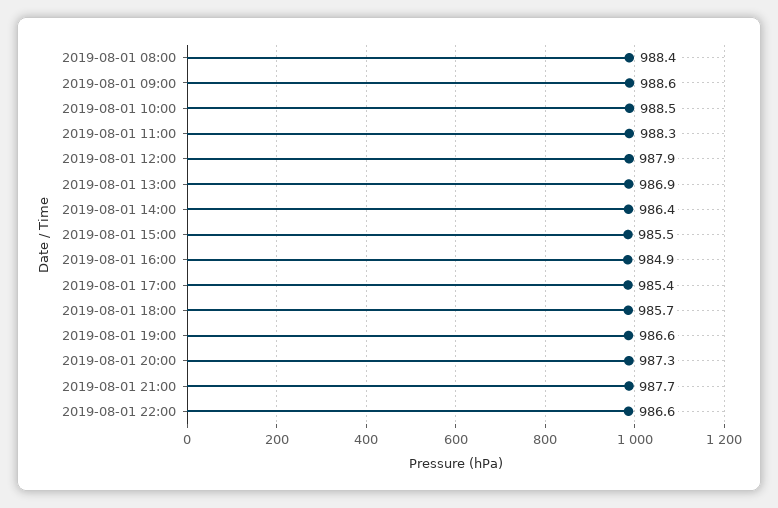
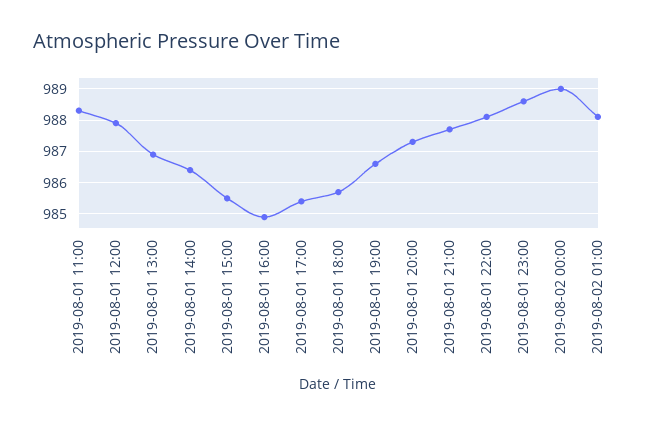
2019-08-01 08:00: 988.4 -> none
2019-08-01 09:00: 988.6 -> none
2019-08-01 10:00: 988.5 -> none
2019-08-01 22:00: 986.6 -> 988
2019-08-01 23:00: none -> 988.5
2019-08-02 00:00: none -> 989
2019-08-02 01:00: none -> 988

